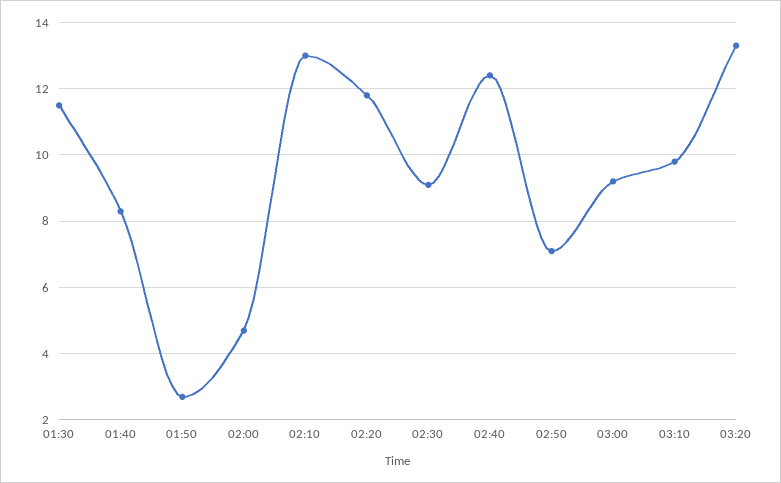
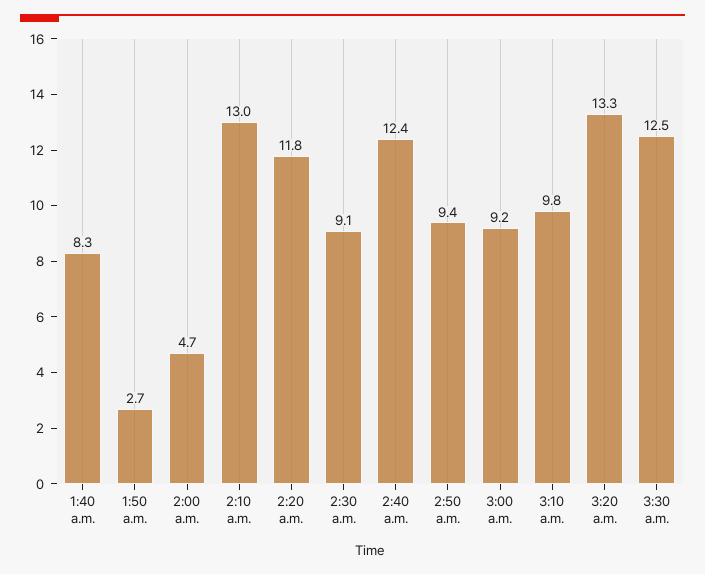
01:30: 11.5 -> none
02:50: 7 -> 9.4
3:30 a.m.: none -> 12.5

